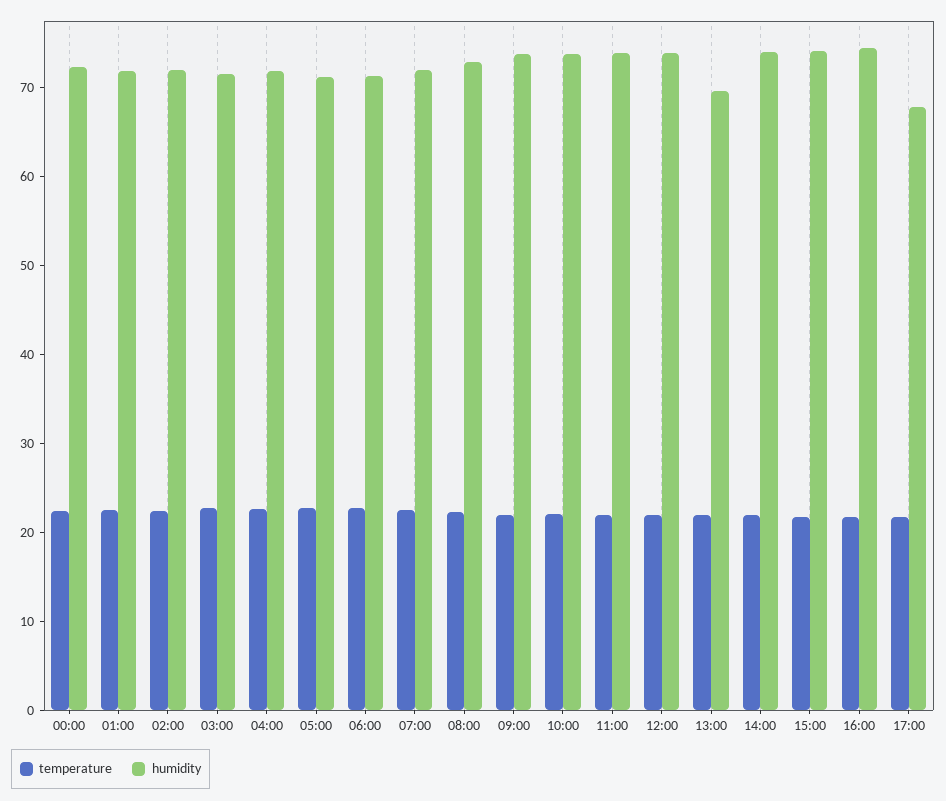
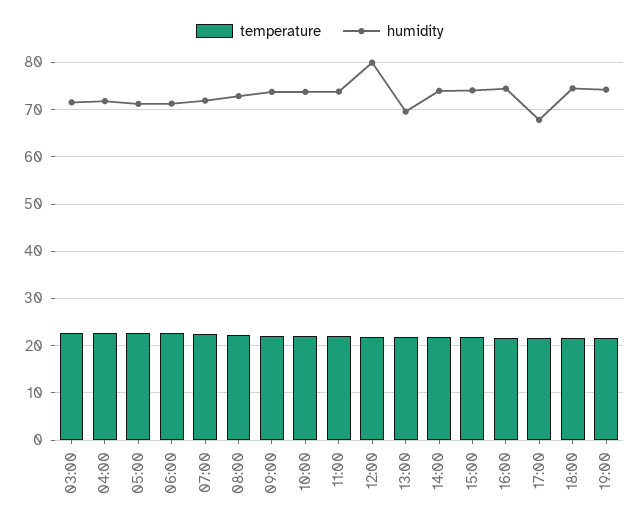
temperature, 00:00: 22 -> none
humidity, 00:00: 72 -> none
temperature, 01:00: 22 -> none
humidity, 01:00: 72 -> none
temperature, 02:00: 22 -> none
humidity, 02:00: 72 -> none
humidity, 12:00: 74 -> 80
temperature, 18:00: none -> 22
humidity, 18:00: none -> 74
temperature, 19:00: none -> 22
humidity, 19:00: none -> 74

